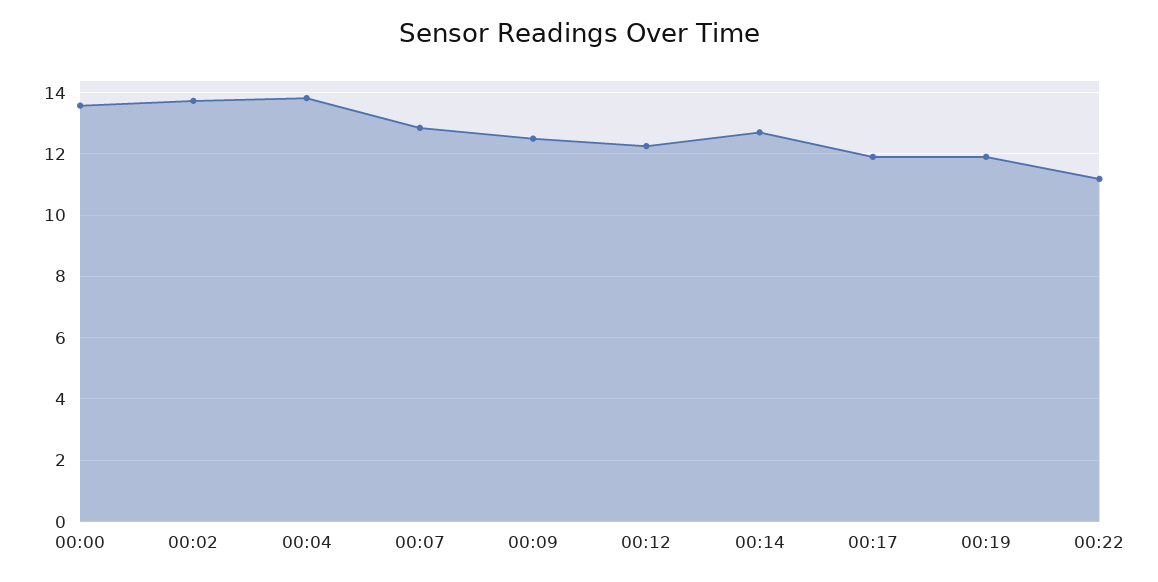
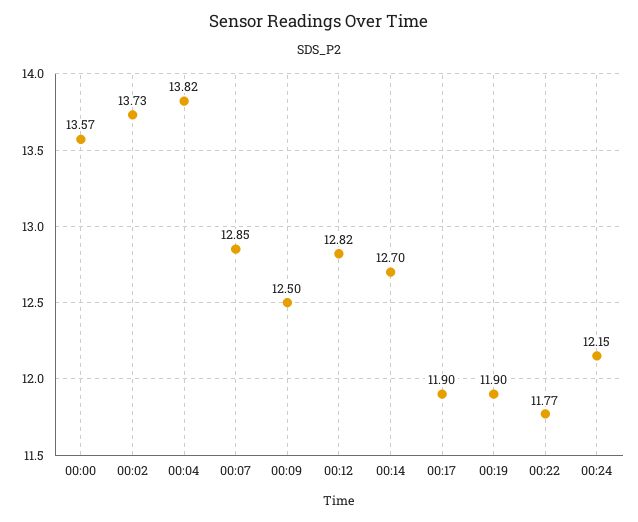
00:12: 12.2 -> 12.82
00:22: 11.2 -> 11.77
00:24: none -> 12.15

